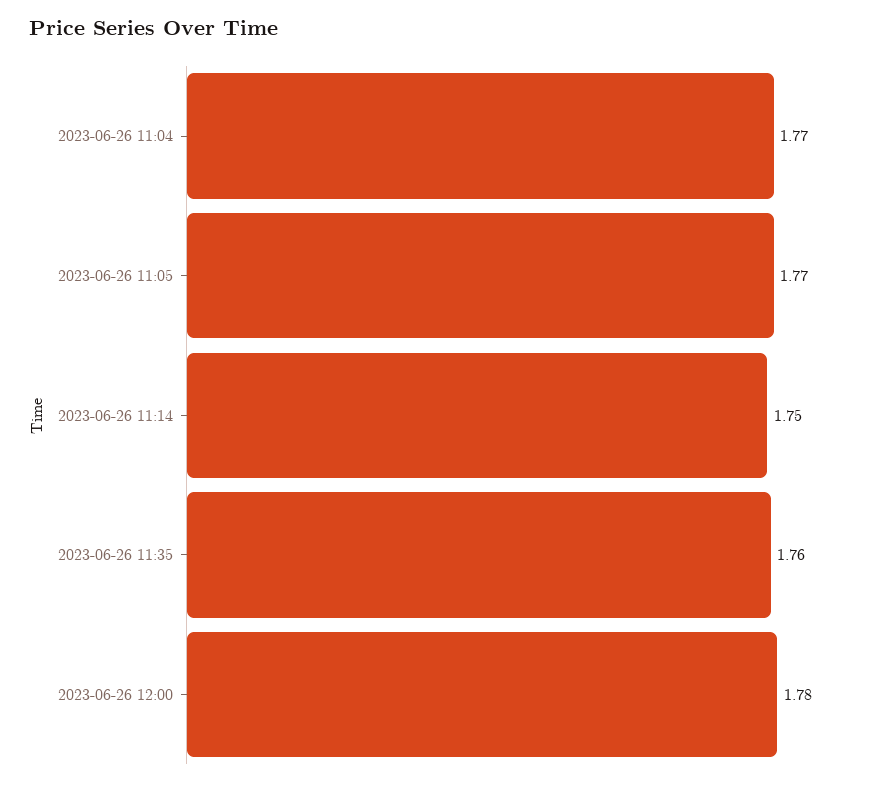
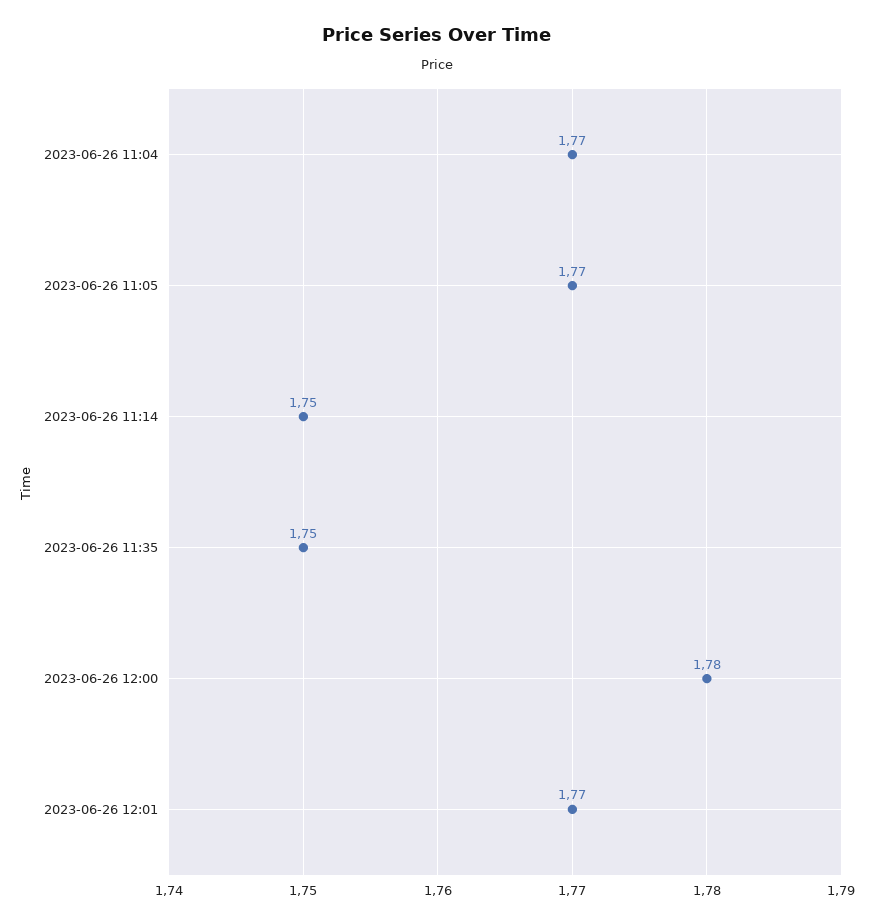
2023-06-26 11:35: 1.76 -> 1.75
2023-06-26 12:01: none -> 1.77

